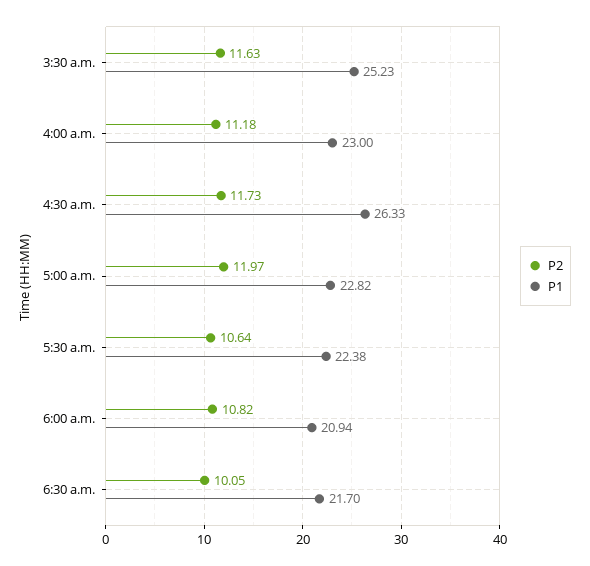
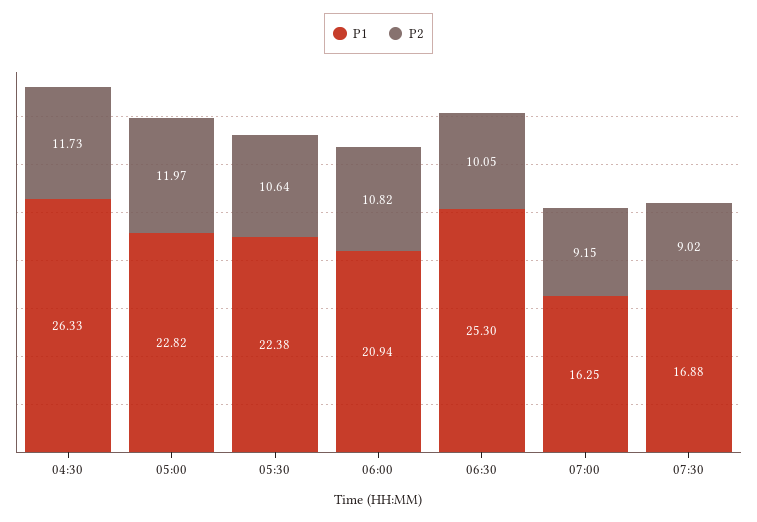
P2, 3:30 a.m.: 11.63 -> none
P1, 3:30 a.m.: 25.23 -> none
P2, 4:00 a.m.: 11.18 -> none
P1, 4:00 a.m.: 23 -> none
P1, 6:30 a.m.: 21.7 -> 25.3
P1, 07:00: none -> 16.25
P2, 07:00: none -> 9.15
P1, 07:30: none -> 16.88
P2, 07:30: none -> 9.02

